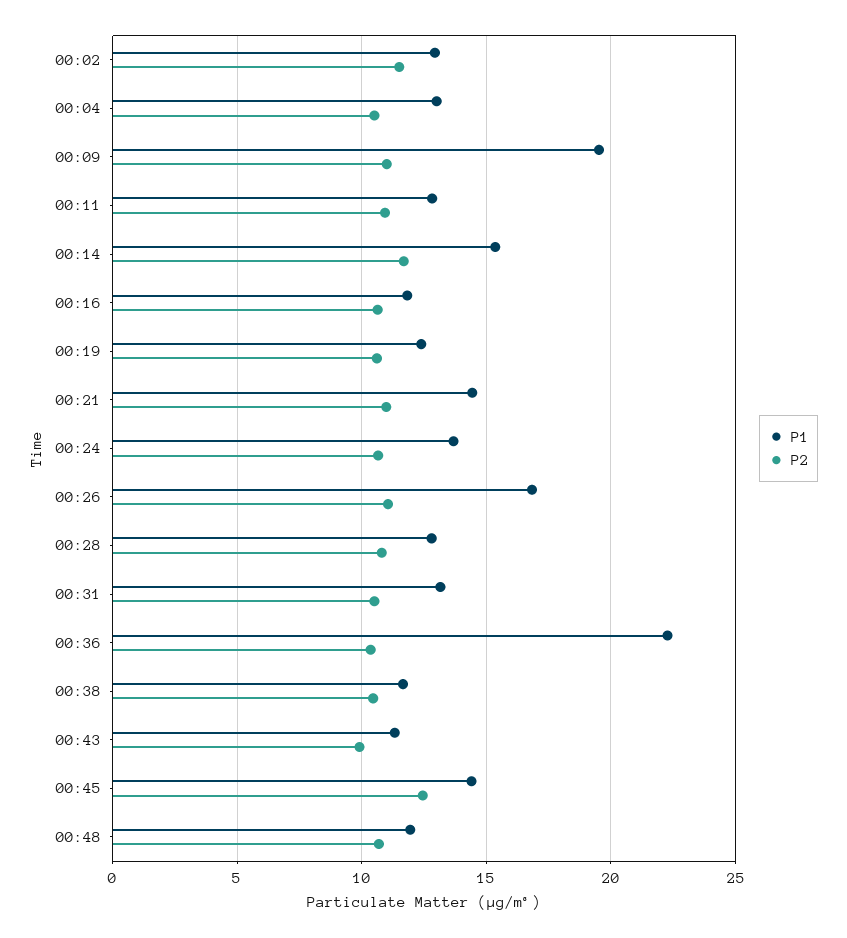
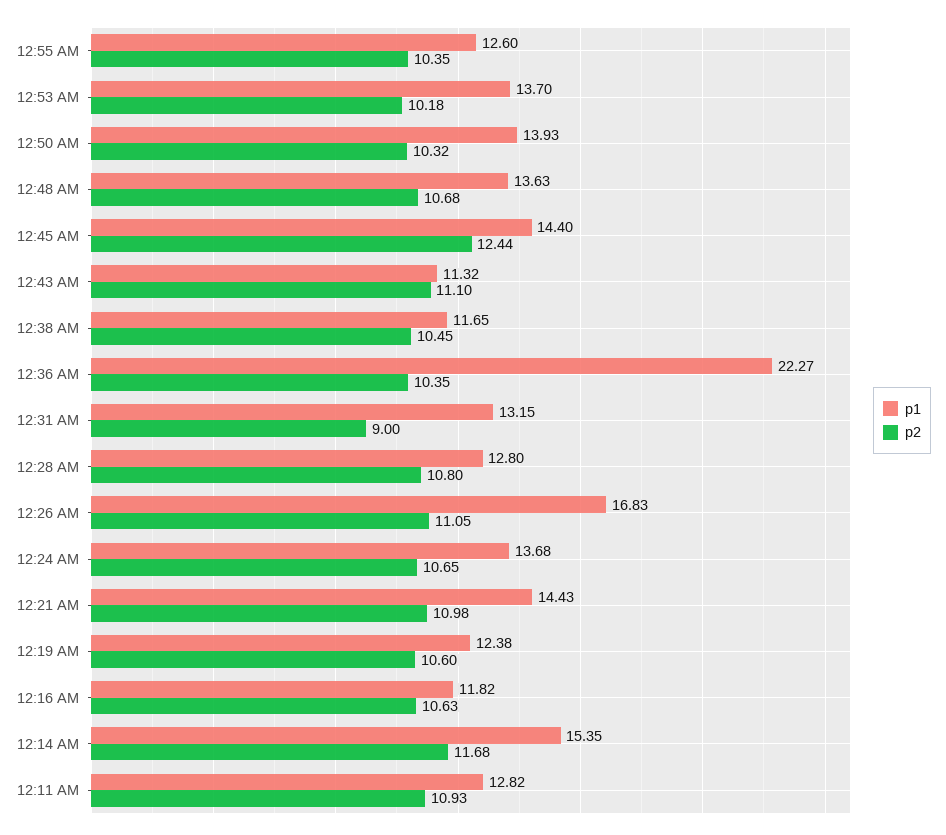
P1, 00:02: 13 -> none
P2, 00:02: 11.5 -> none
P1, 00:04: 13 -> none
P2, 00:04: 10.5 -> none
P1, 00:09: 19.5 -> none
P2, 00:09: 11 -> none
P2, 00:31: 10.5 -> 9
P2, 00:43: 10 -> 11.1
P1, 00:48: 12 -> 13.63
P1, 12:55 AM: none -> 12.6
P2, 12:55 AM: none -> 10.35
P1, 12:53 AM: none -> 13.7
P2, 12:53 AM: none -> 10.18
P1, 12:50 AM: none -> 13.93
P2, 12:50 AM: none -> 10.32

